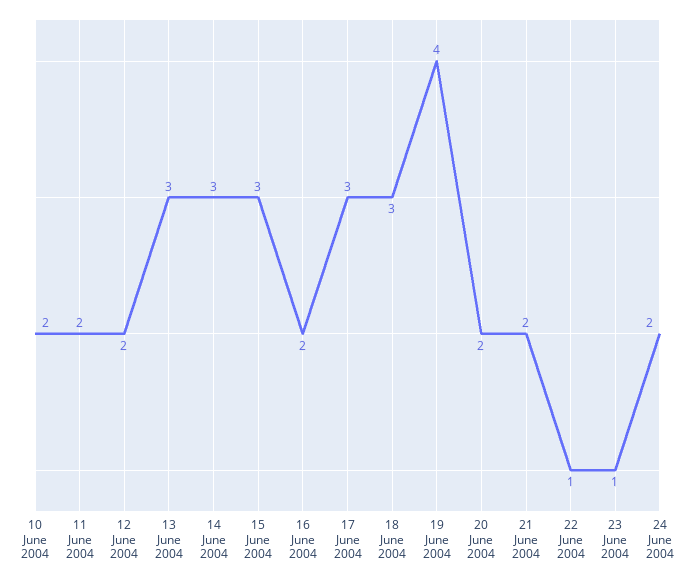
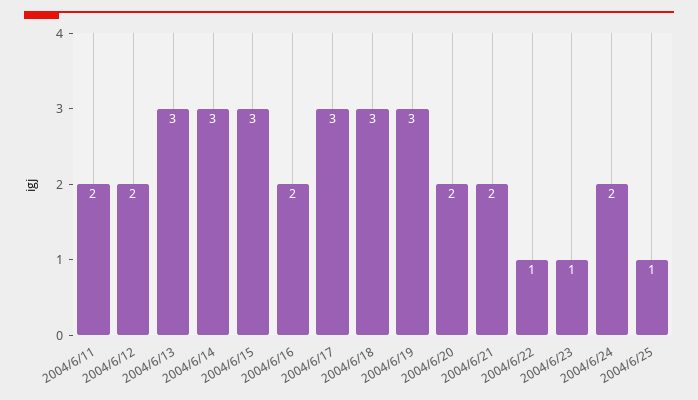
10 June 2004: 2 -> none
19 June 2004: 4 -> 3
2004/6/25: none -> 1

